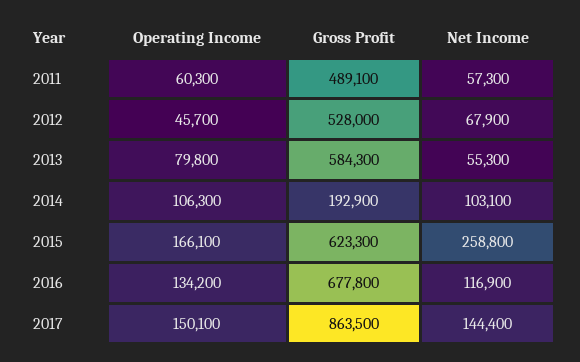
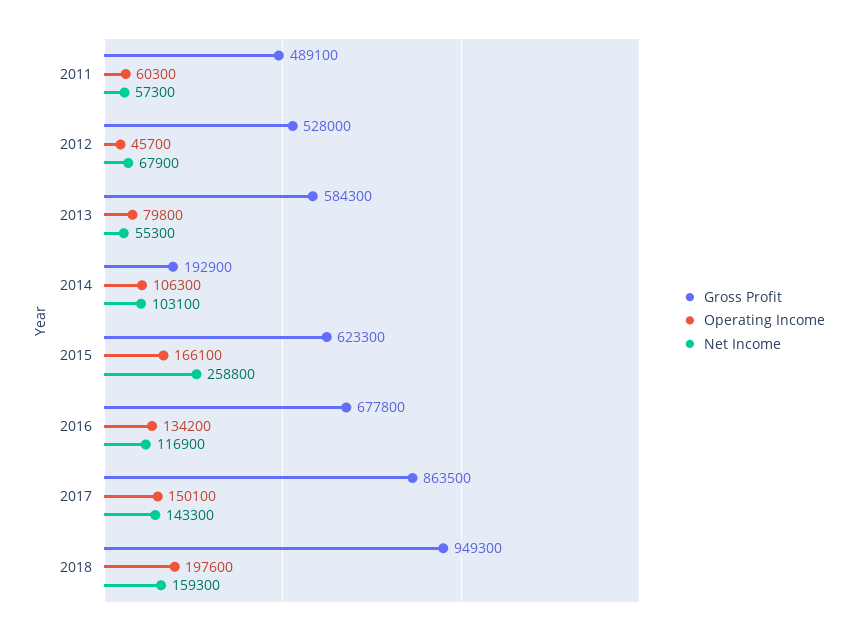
Net Income, 2017: 144400 -> 143300
Gross Profit, 2018: none -> 949300
Operating Income, 2018: none -> 197600
Net Income, 2018: none -> 159300

